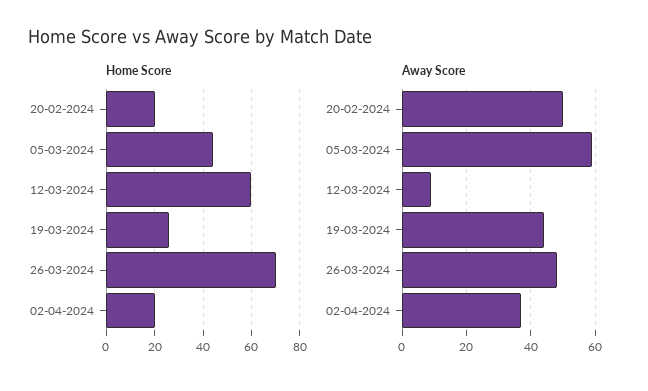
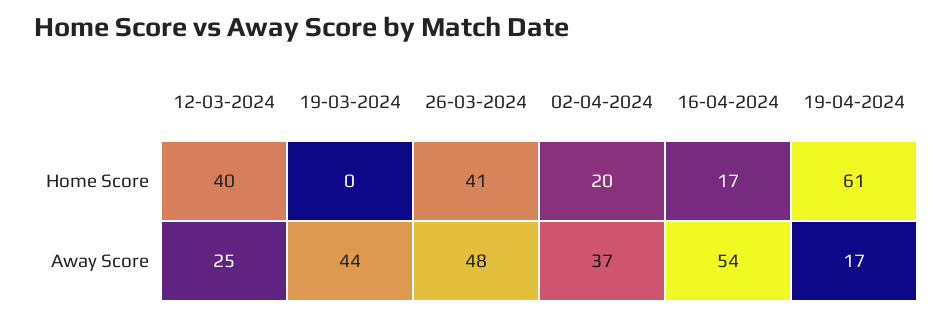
Home Score, 20-02-2024: 20 -> none
Home Score, 05-03-2024: 45 -> none
Home Score, 12-03-2024: 60 -> 40
Home Score, 19-03-2024: 25 -> 0
Home Score, 26-03-2024: 70 -> 41
Away Score, 20-02-2024: 50 -> none
Away Score, 05-03-2024: 60 -> none
Away Score, 12-03-2024: 10 -> 25
Home Score, 16-04-2024: none -> 17
Home Score, 19-04-2024: none -> 61
Away Score, 16-04-2024: none -> 54
Away Score, 19-04-2024: none -> 17

